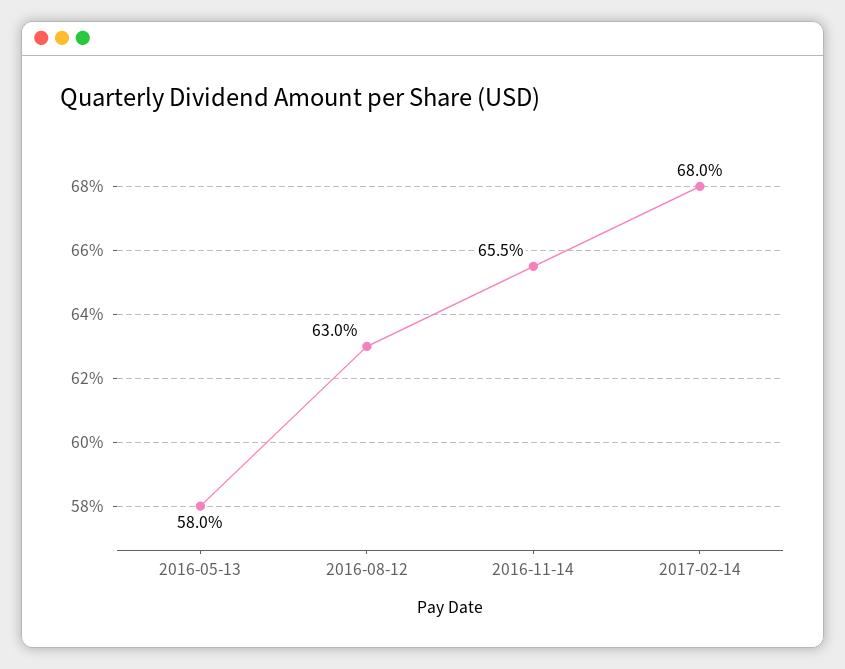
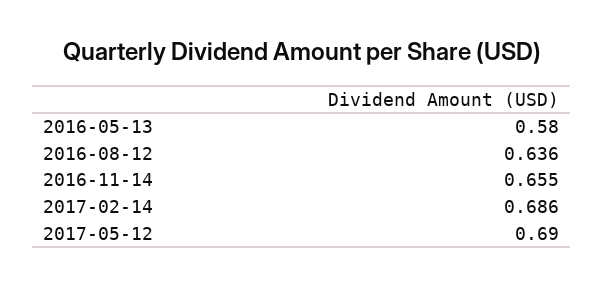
2016-08-12: 0.63 -> 0.636
2017-02-14: 0.68 -> 0.686
2017-05-12: none -> 0.69

